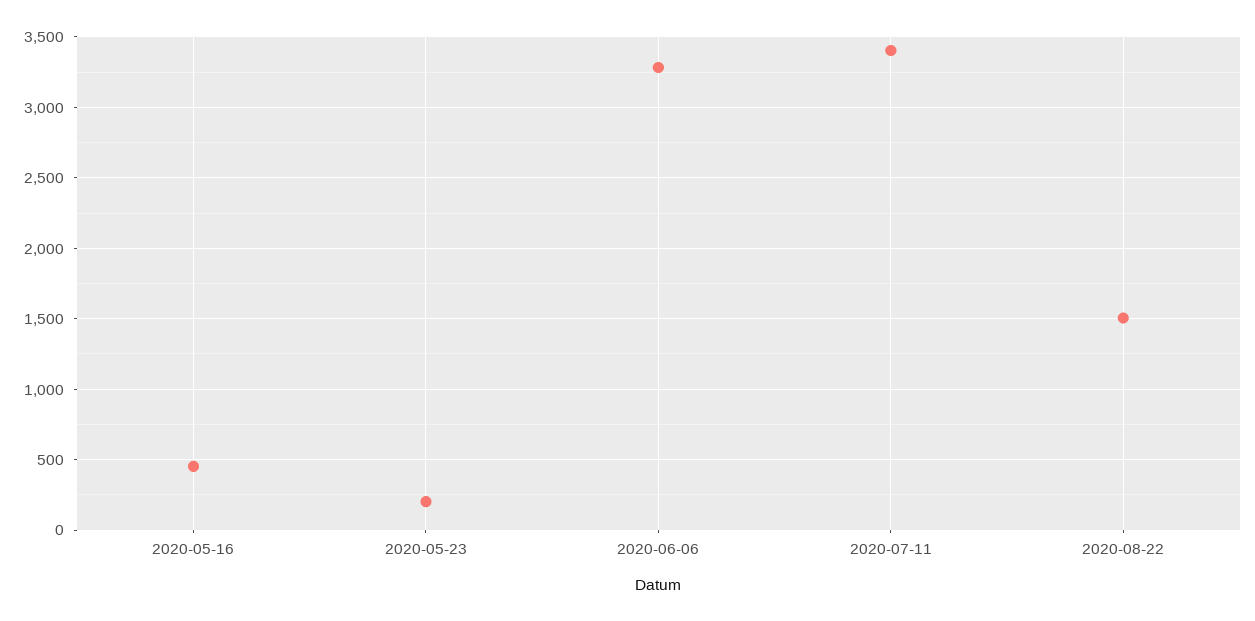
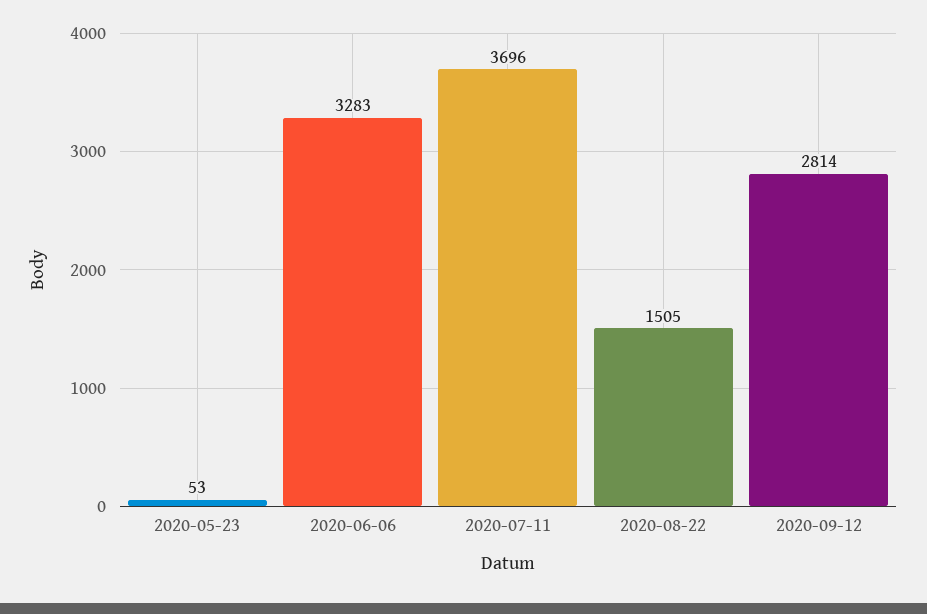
2020-05-16: 450 -> none
2020-05-23: 200 -> 53
2020-07-11: 3400 -> 3696
2020-09-12: none -> 2814

